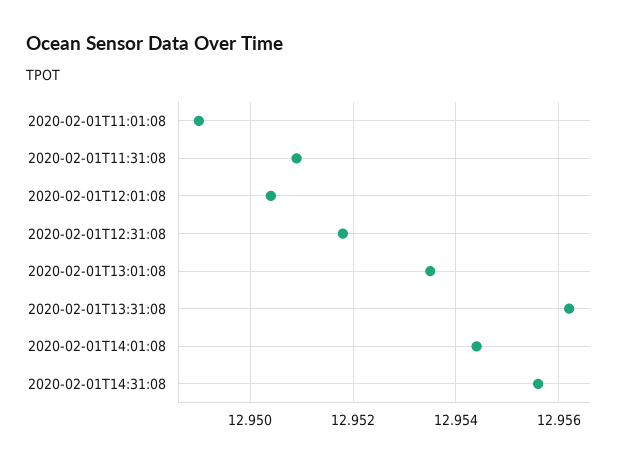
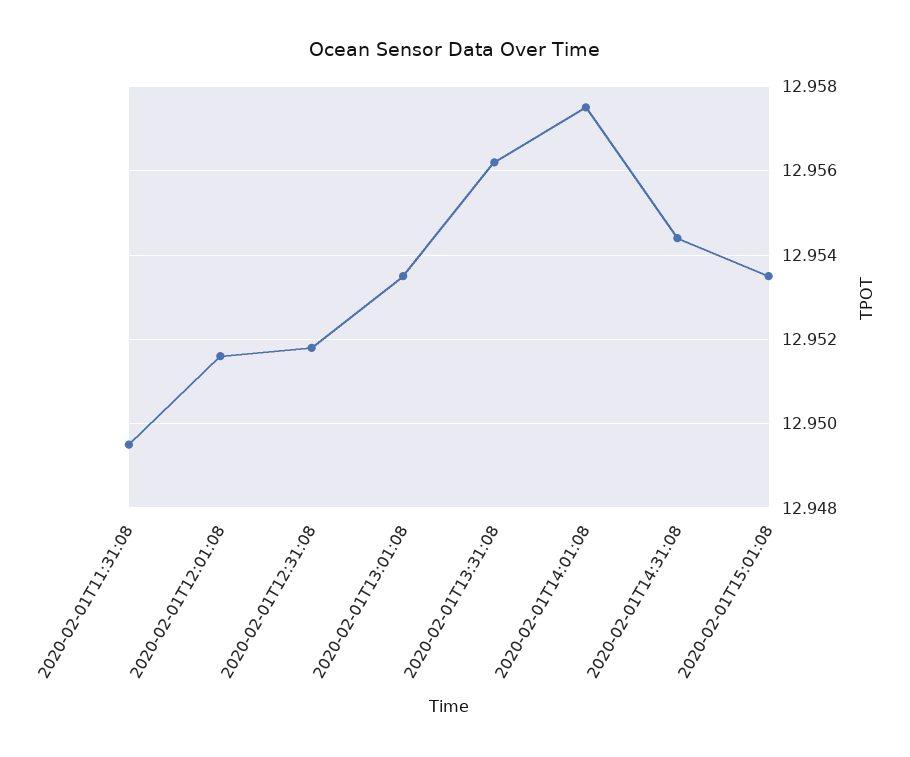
2020-02-01T11:01:08: 12.949 -> none
2020-02-01T11:31:08: 12.951 -> 12.9495
2020-02-01T12:01:08: 12.9505 -> 12.9515
2020-02-01T14:01:08: 12.9545 -> 12.9575
2020-02-01T14:31:08: 12.9555 -> 12.9545
2020-02-01T15:01:08: none -> 12.9535

